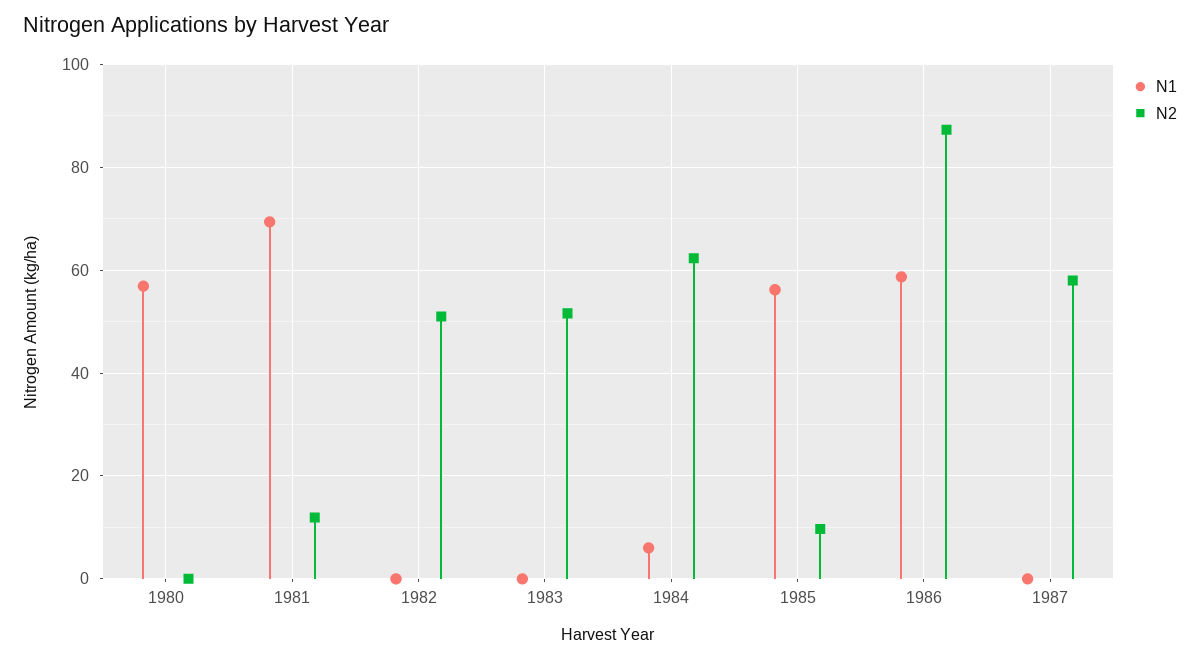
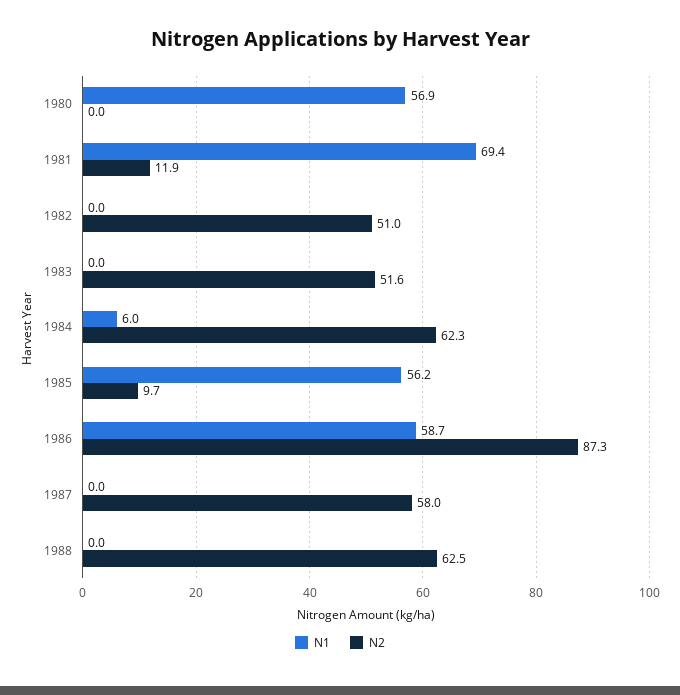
N1, 1988: none -> 0
N2, 1988: none -> 62.5

